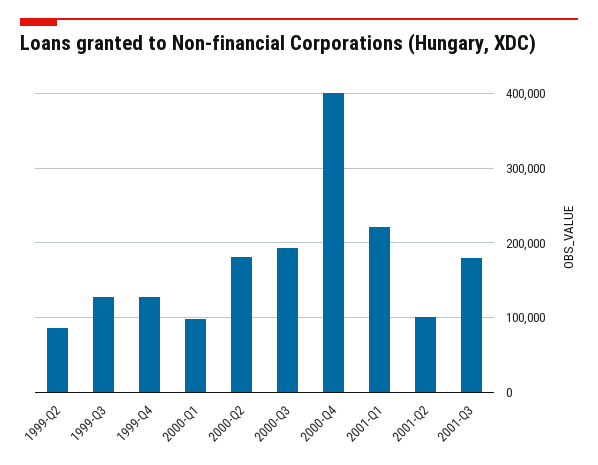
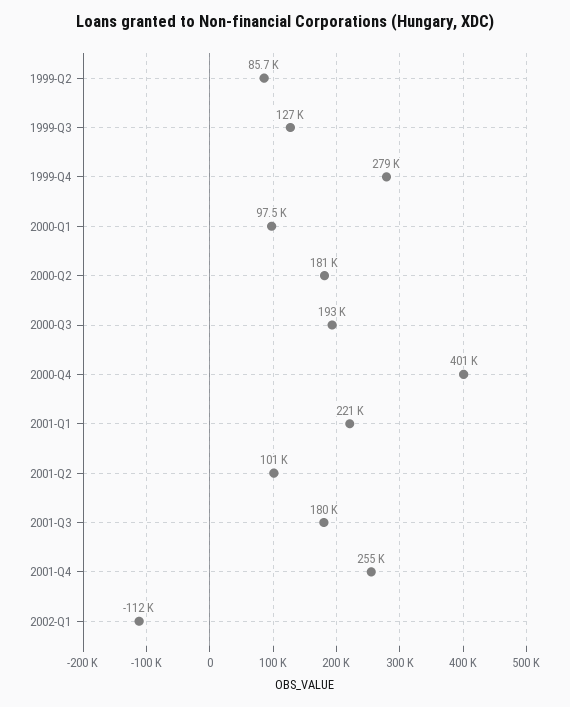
1999-Q4: 130000 -> 279000
2001-Q4: none -> 255000
2002-Q1: none -> -112000

